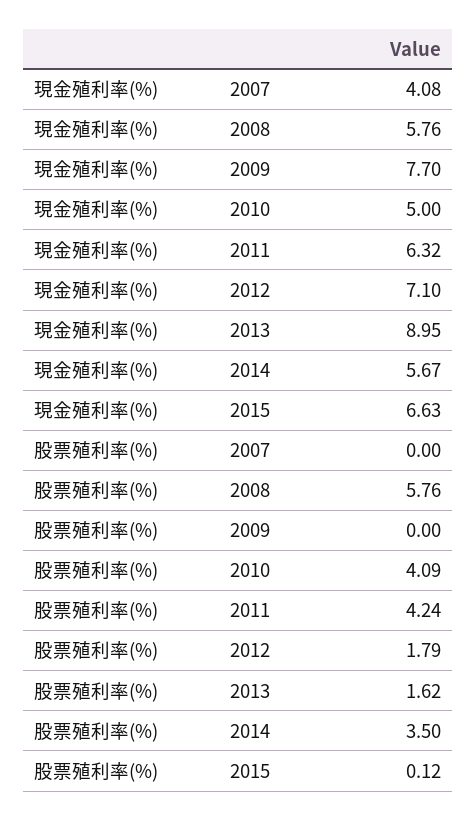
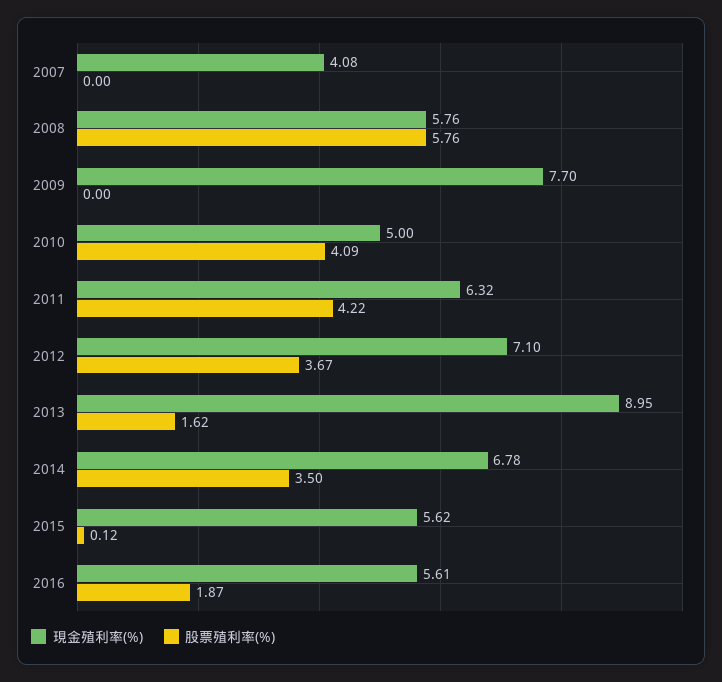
現金殖利率(%), 2014: 5.67 -> 6.78
現金殖利率(%), 2015: 6.63 -> 5.62
股票殖利率(%), 2011: 4.24 -> 4.22
股票殖利率(%), 2012: 1.79 -> 3.67
現金殖利率(%), 2016: none -> 5.61
股票殖利率(%), 2016: none -> 1.87

